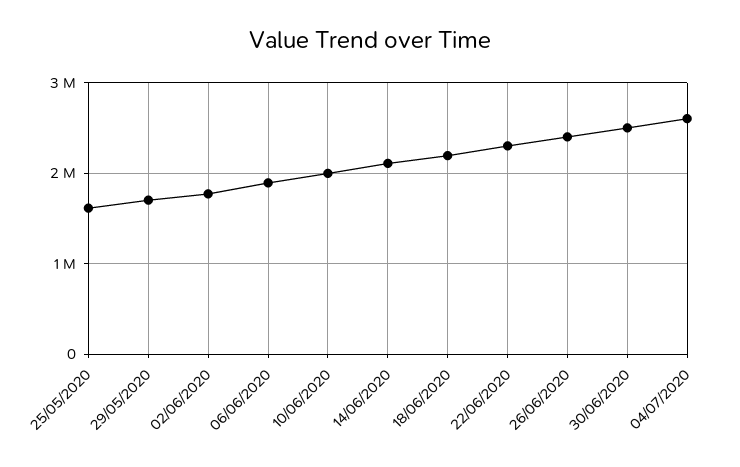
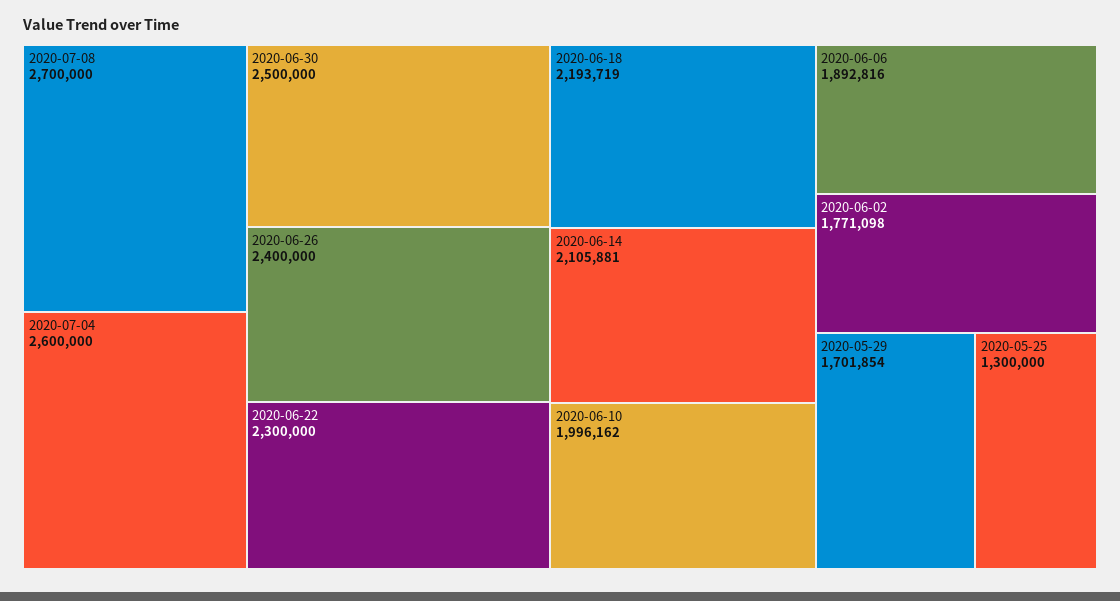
25/05/2020: 1600000 -> 1300000
2020-07-08: none -> 2700000

